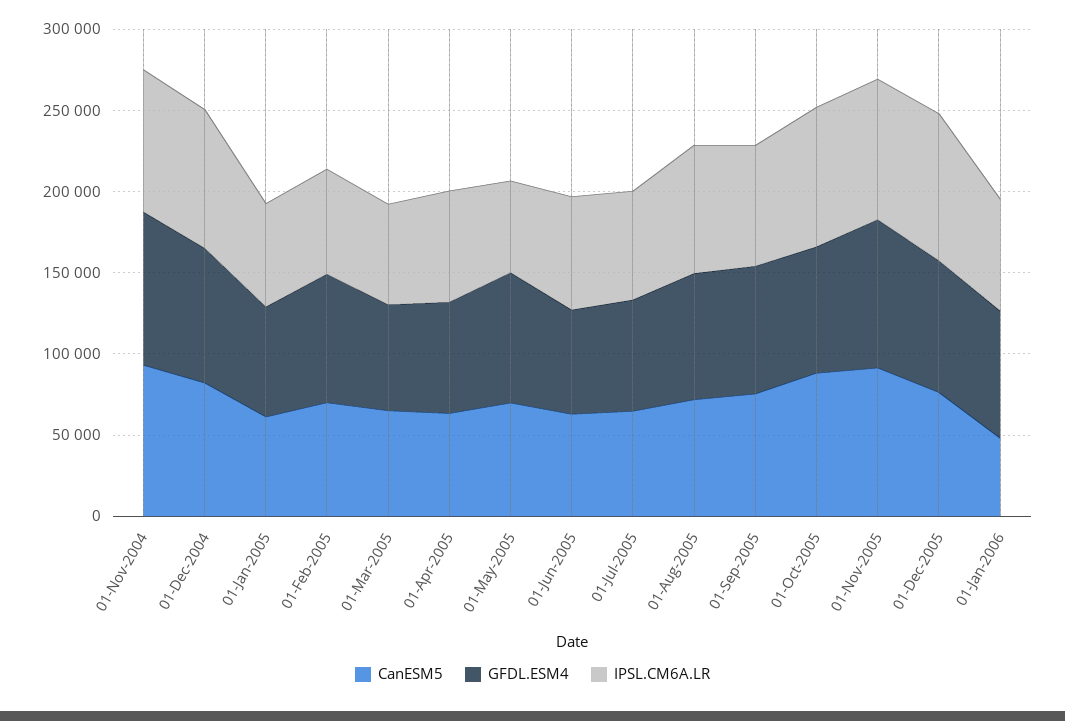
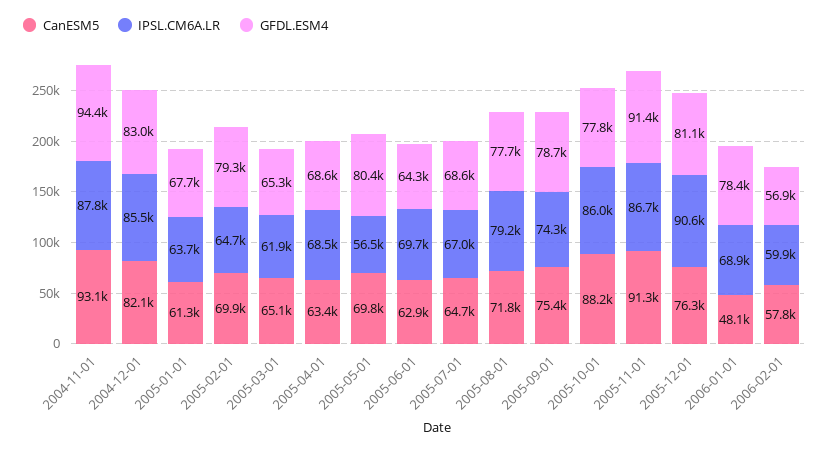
CanESM5, 2006-02-01: none -> 57800
IPSL.CM6A.LR, 2006-02-01: none -> 59900
GFDL.ESM4, 2006-02-01: none -> 56900

